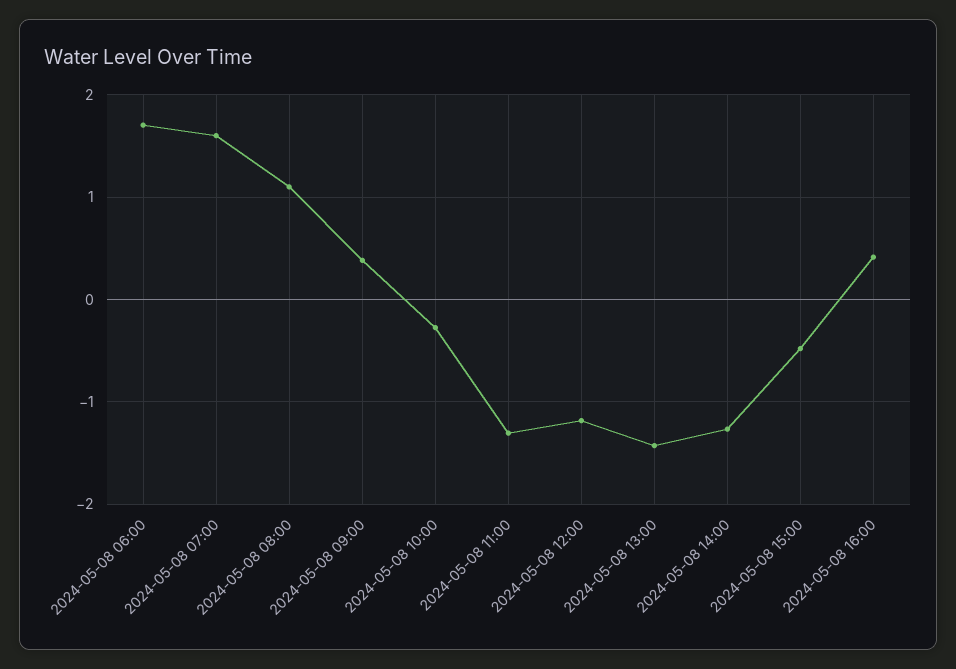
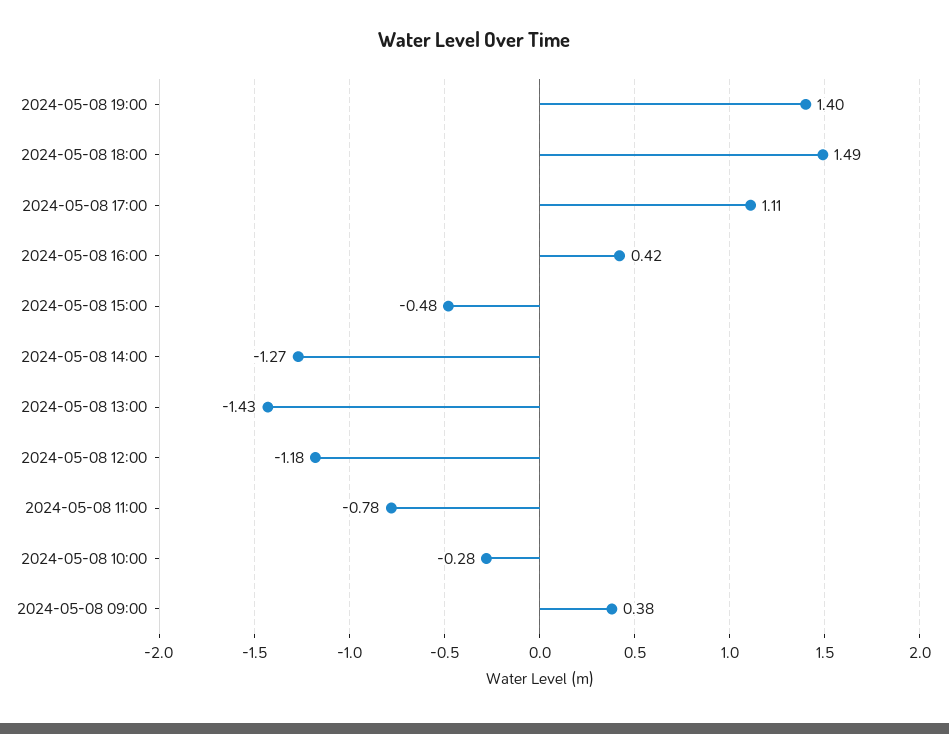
2024-05-08 06:00: 1.7 -> none
2024-05-08 07:00: 1.6 -> none
2024-05-08 08:00: 1.1 -> none
2024-05-08 11:00: -1.3 -> -0.78
2024-05-08 19:00: none -> 1.4
2024-05-08 18:00: none -> 1.49
2024-05-08 17:00: none -> 1.11

